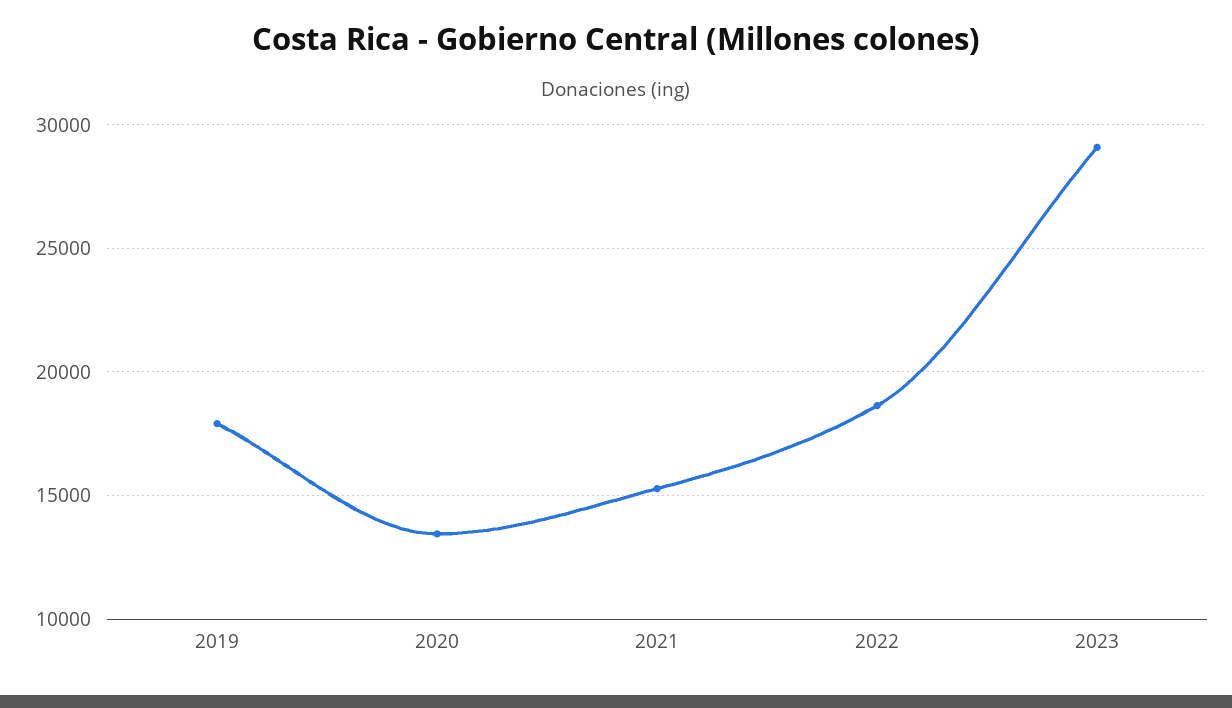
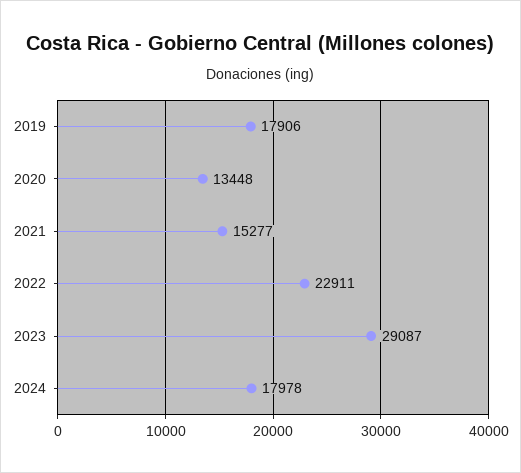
2022: 18500 -> 22911
2024: none -> 17978

